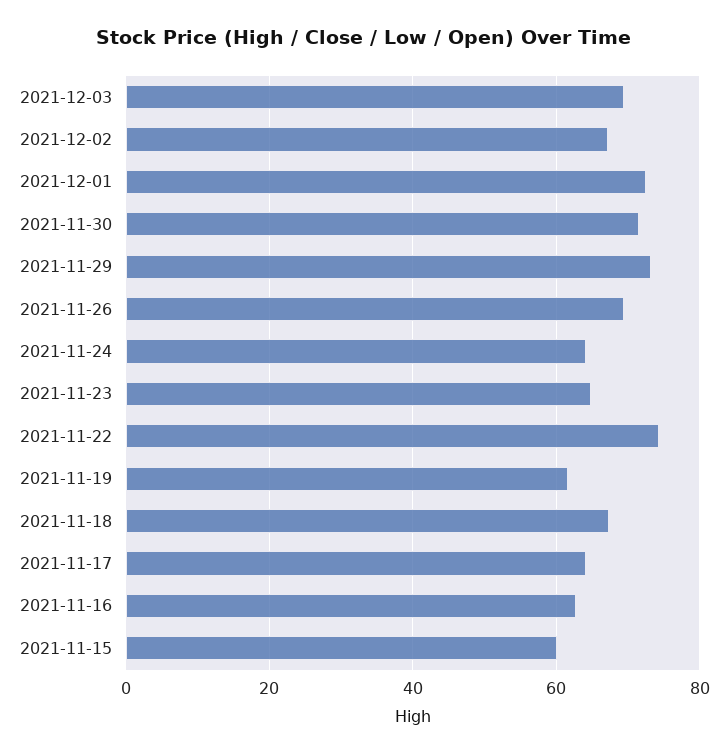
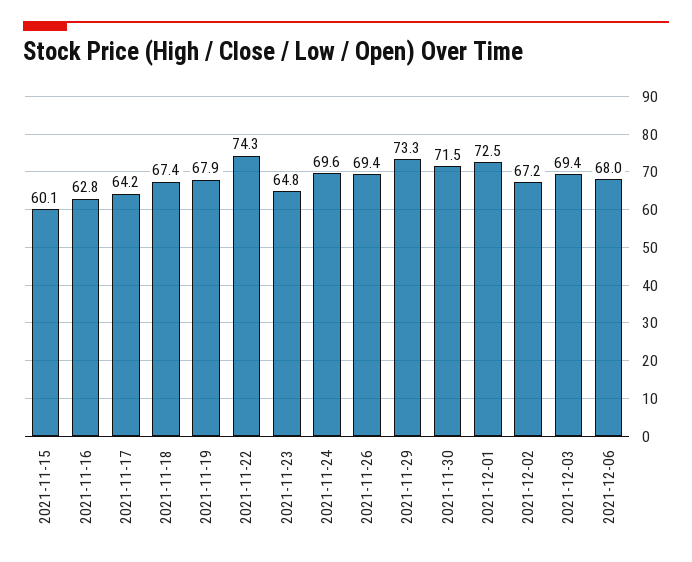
2021-11-24: 64 -> 69.6
2021-11-19: 62 -> 67.9
2021-12-06: none -> 68

